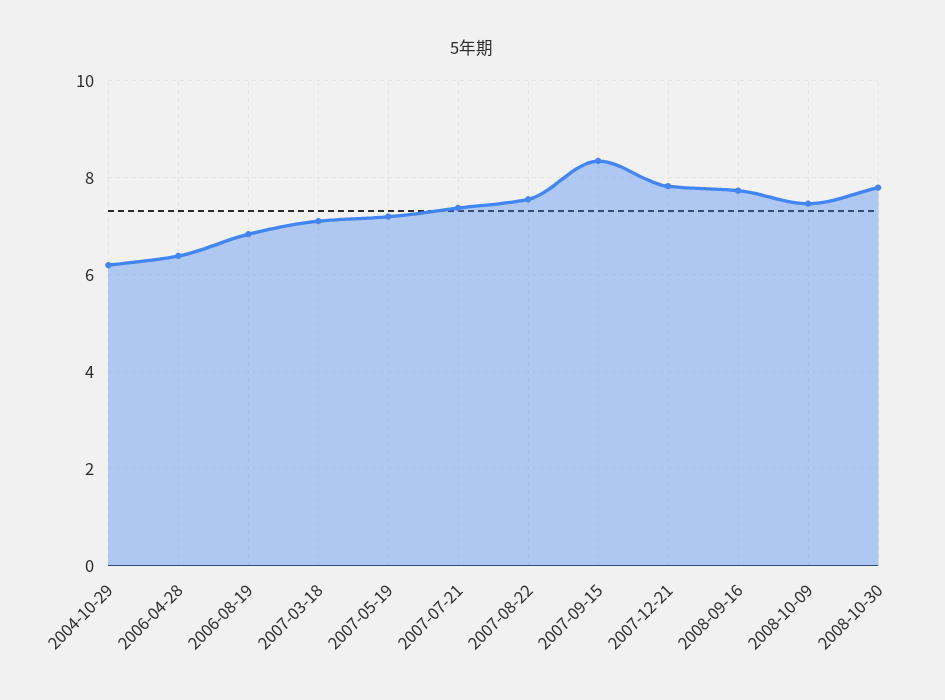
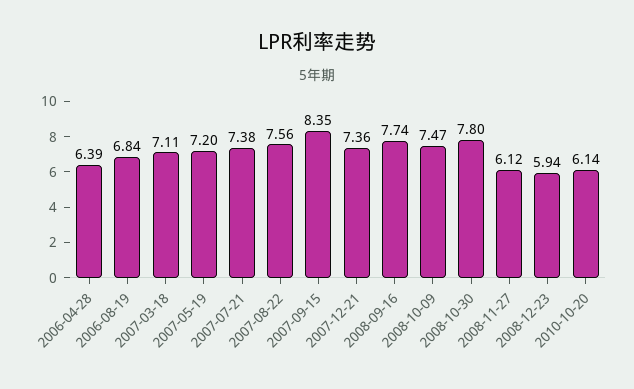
2004-10-29: 6.2 -> none
2007-12-21: 7.8 -> 7.36
2008-11-27: none -> 6.12
2008-12-23: none -> 5.94
2010-10-20: none -> 6.14

